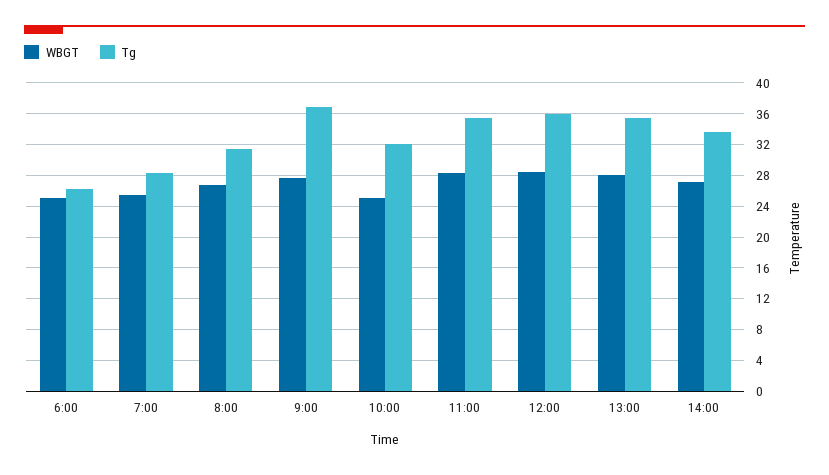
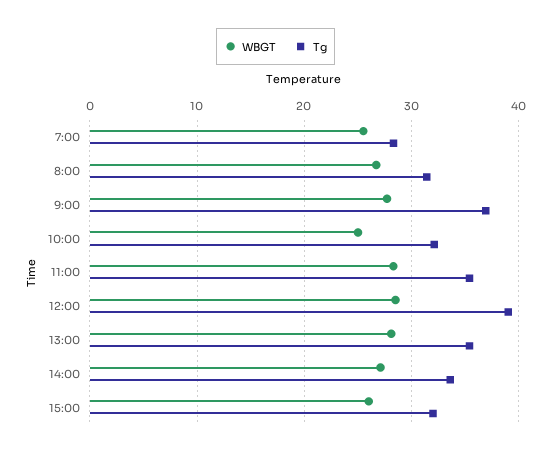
WBGT, 6:00: 25 -> none
Tg, 6:00: 26 -> none
Tg, 12:00: 36 -> 39
WBGT, 15:00: none -> 26
Tg, 15:00: none -> 32

